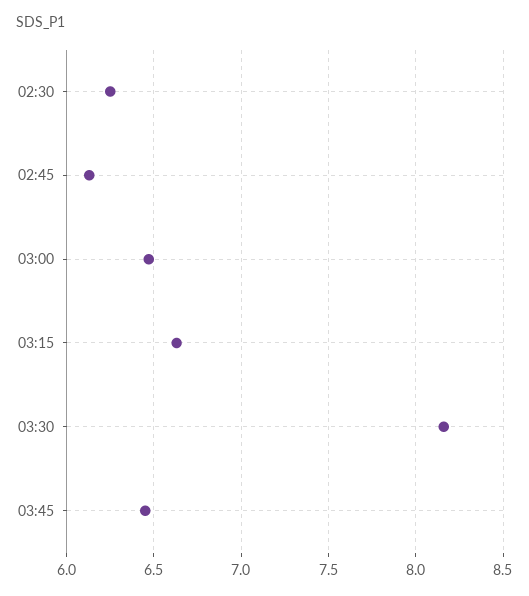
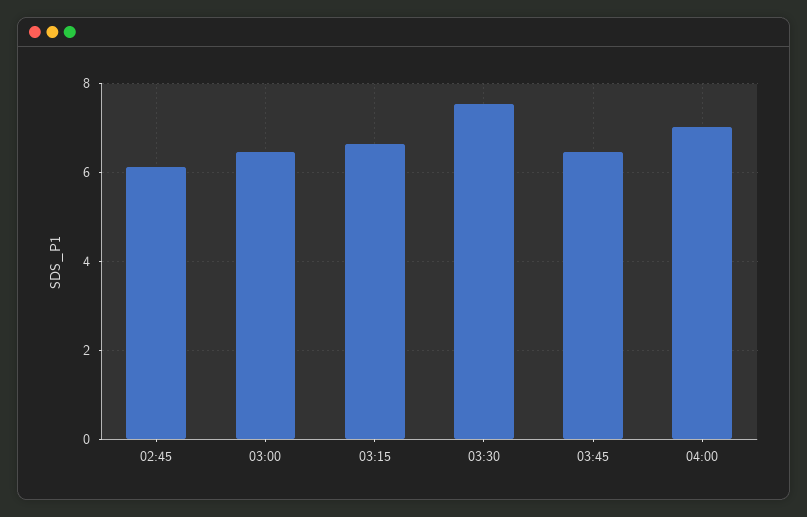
02:30: 6.25 -> none
03:30: 8.15 -> 7.6
04:00: none -> 7

